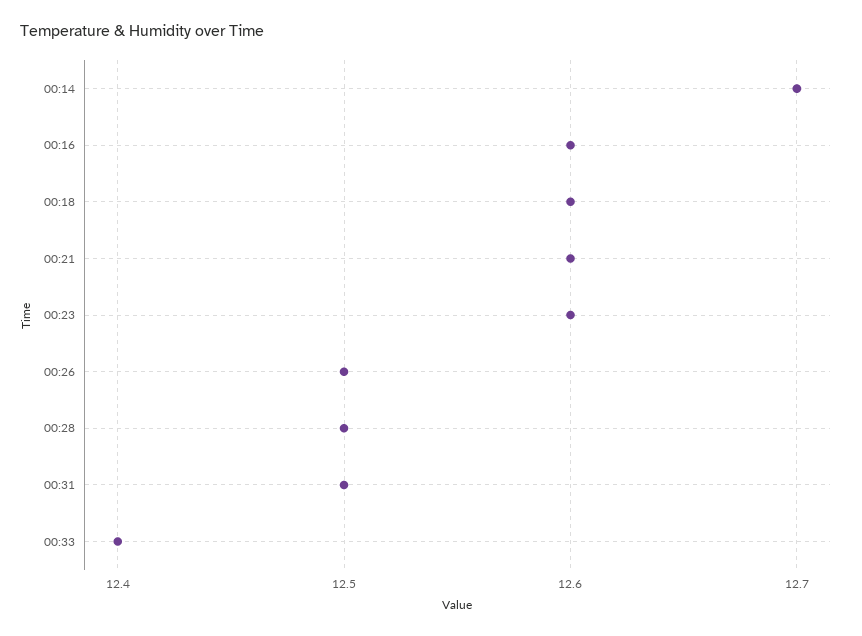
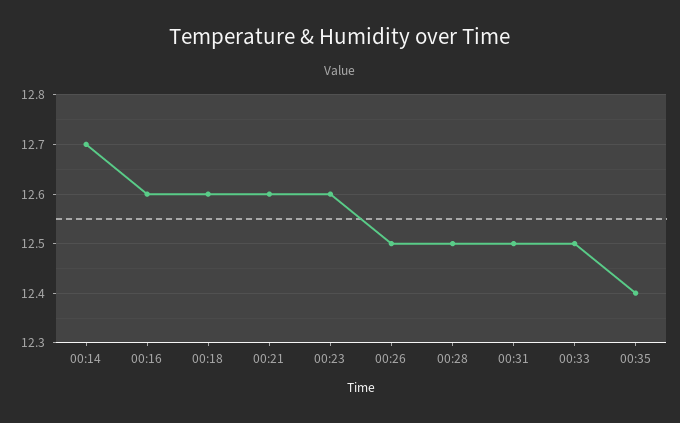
00:33: 12.4 -> 12.5
00:35: none -> 12.4

